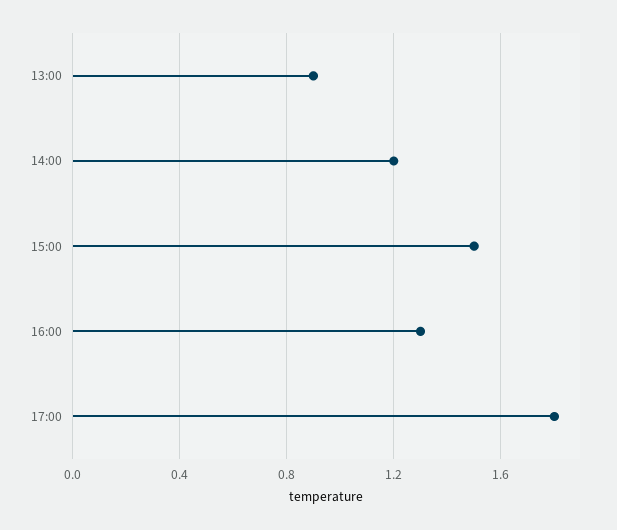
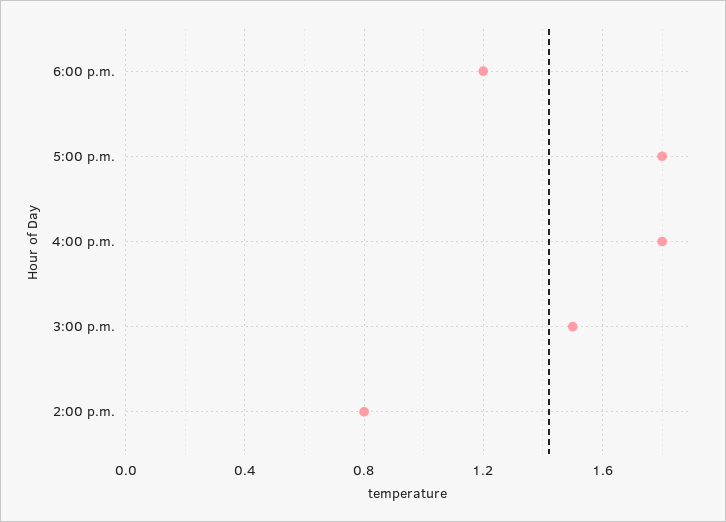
13:00: 0.9 -> none
14:00: 1.2 -> 0.8
16:00: 1.3 -> 1.8
6:00 p.m.: none -> 1.2

